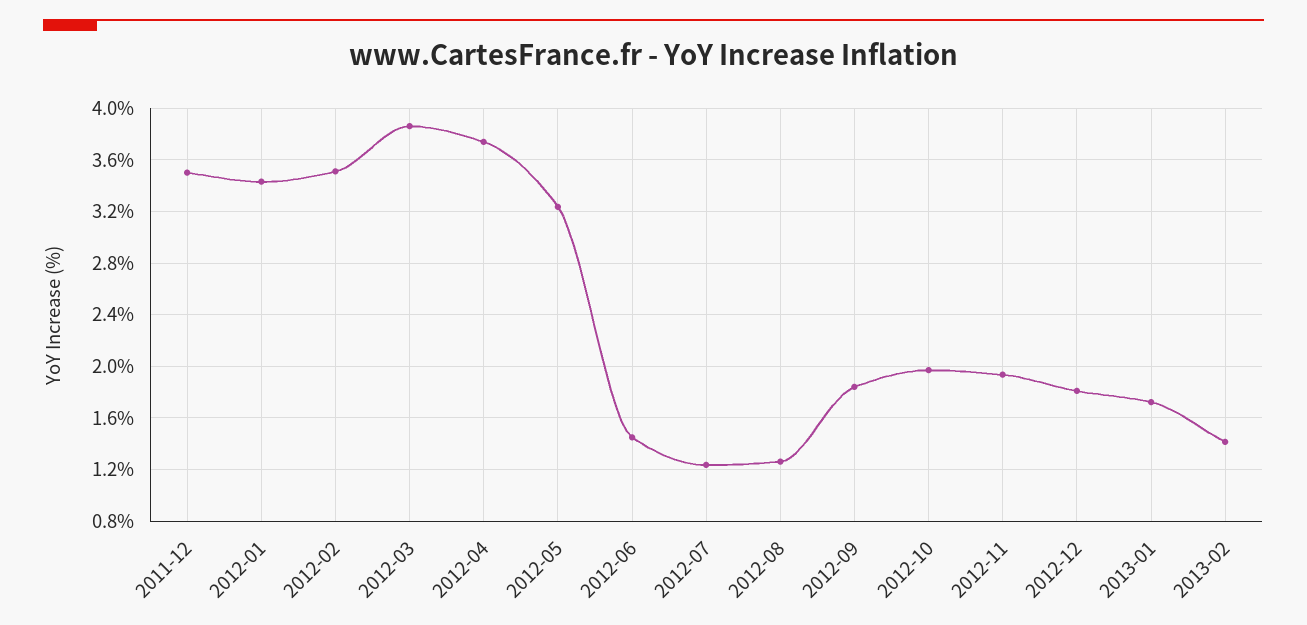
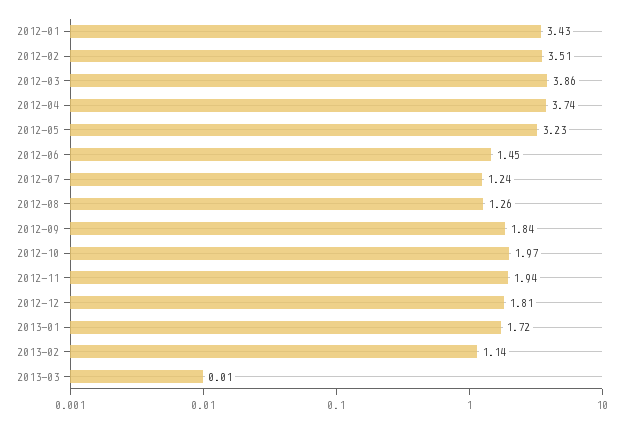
2011-12: 3.5 -> none
2013-02: 1.4 -> 1.14
2013-03: none -> 0.01

